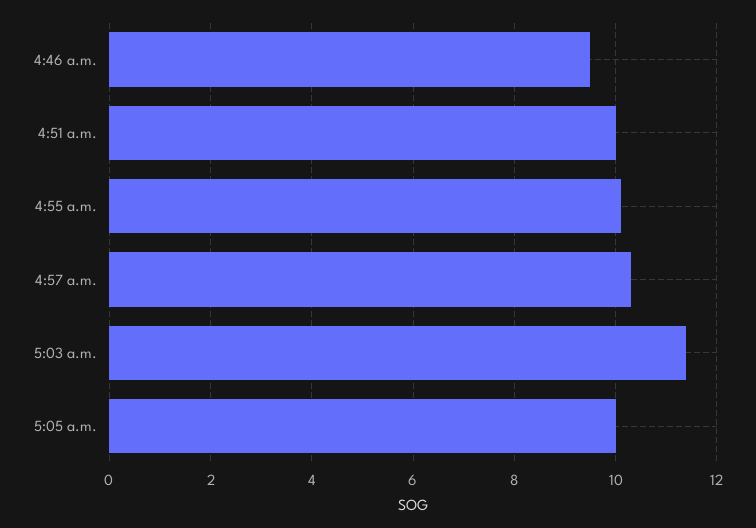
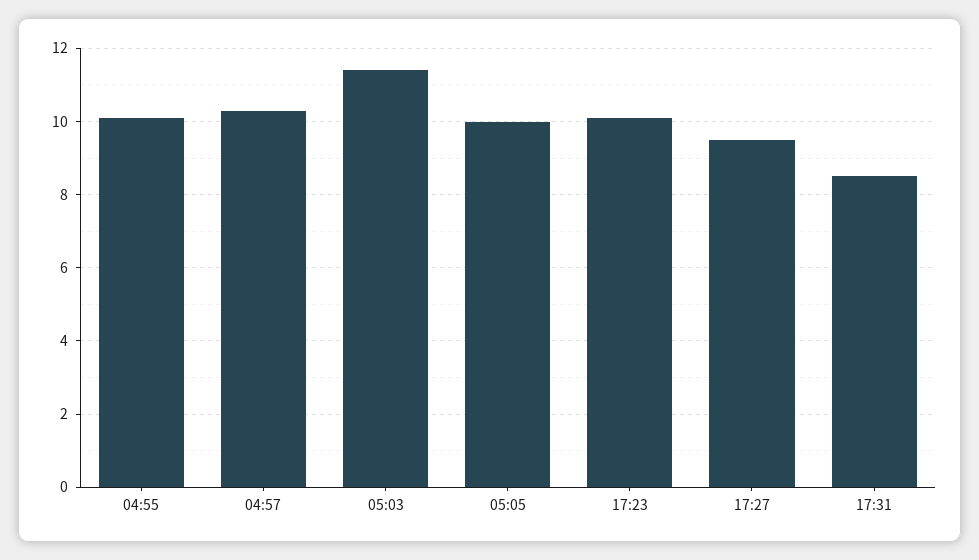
4:46 a.m.: 9.5 -> none
4:51 a.m.: 10 -> none
17:23: none -> 10
17:27: none -> 9.5
17:31: none -> 8.5

